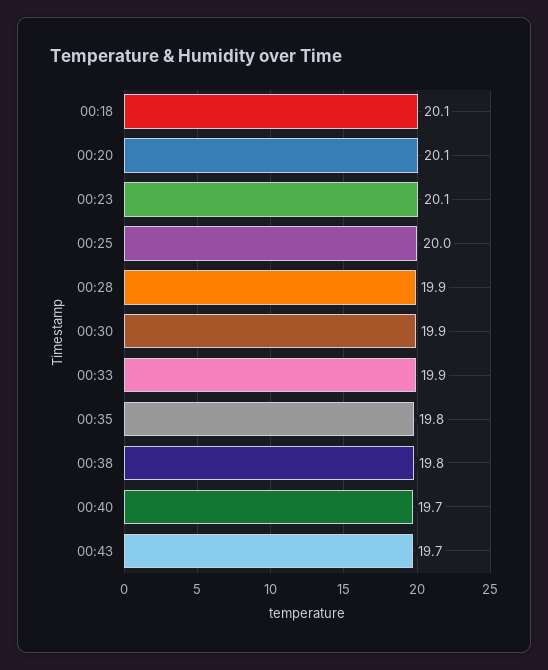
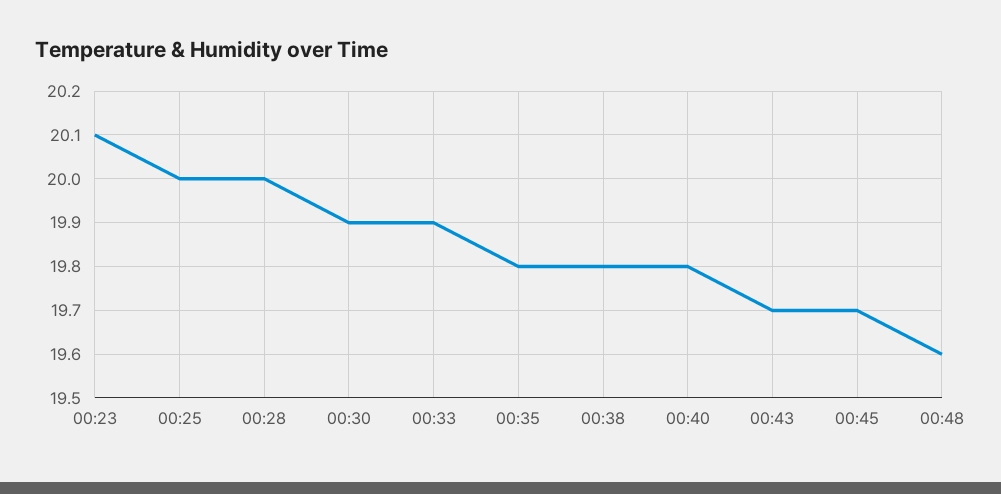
00:18: 20.1 -> none
00:20: 20.1 -> none
00:28: 19.9 -> 20
00:40: 19.7 -> 19.8
00:45: none -> 19.7
00:48: none -> 19.6

